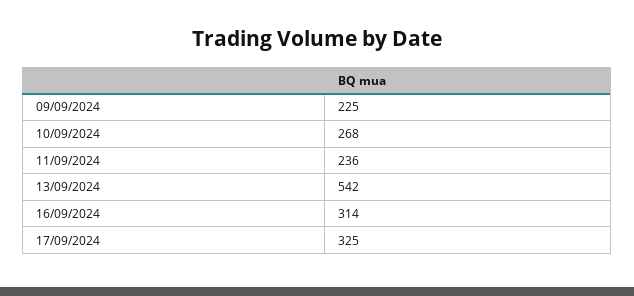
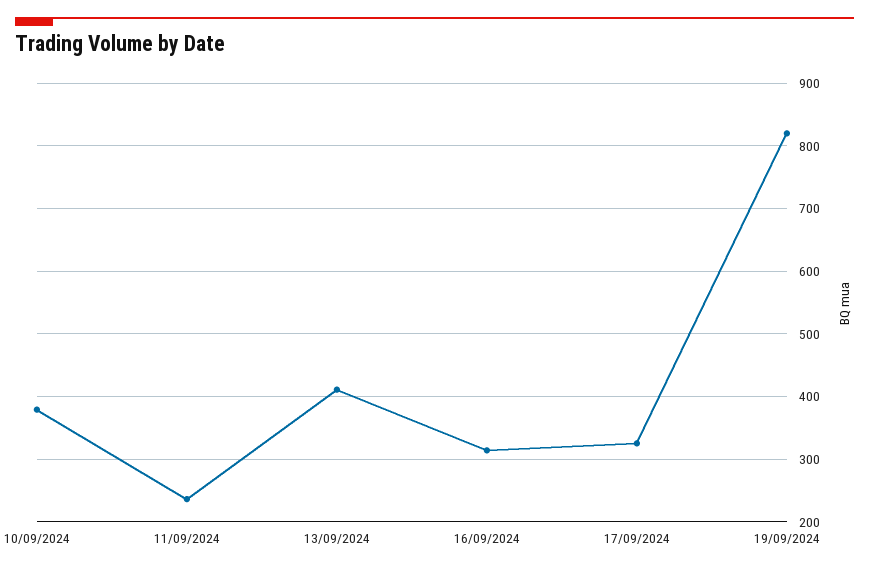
09/09/2024: 225 -> none
10/09/2024: 268 -> 380
13/09/2024: 542 -> 410
19/09/2024: none -> 820

